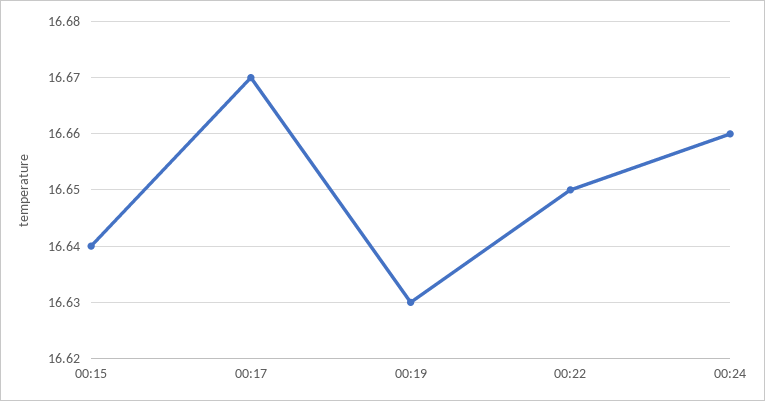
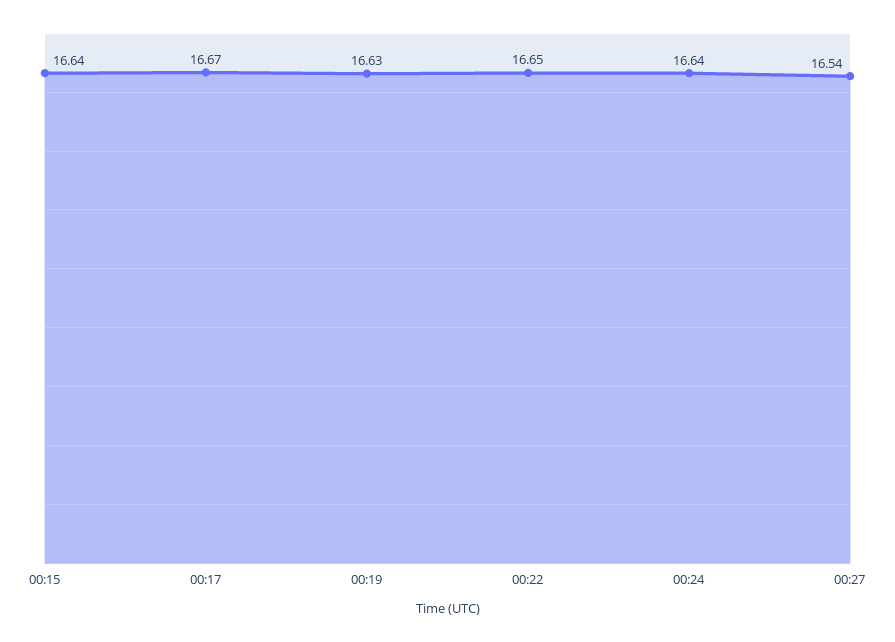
00:24: 16.66 -> 16.64
00:27: none -> 16.54

